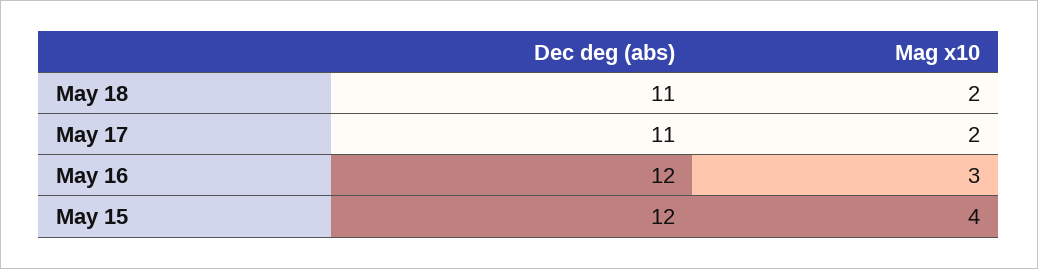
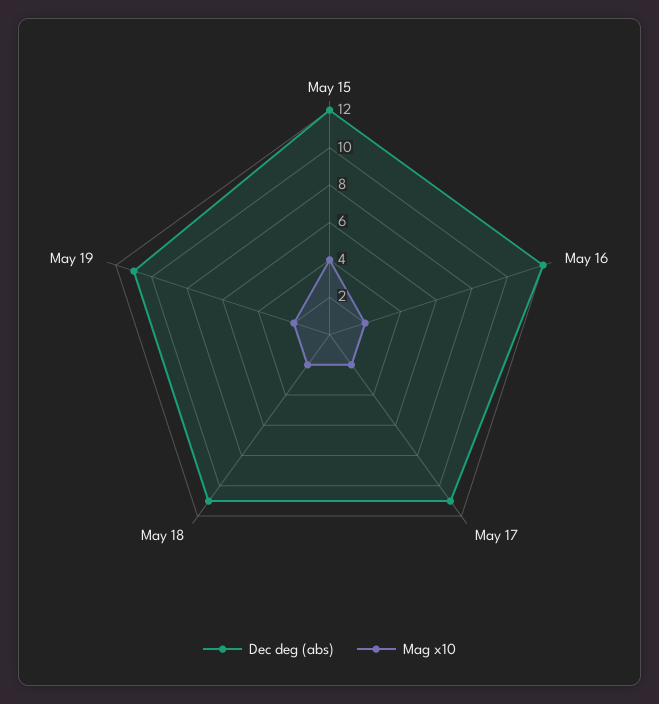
Mag x10, May 16: 3 -> 2
Dec deg (abs), May 19: none -> 11
Mag x10, May 19: none -> 2

